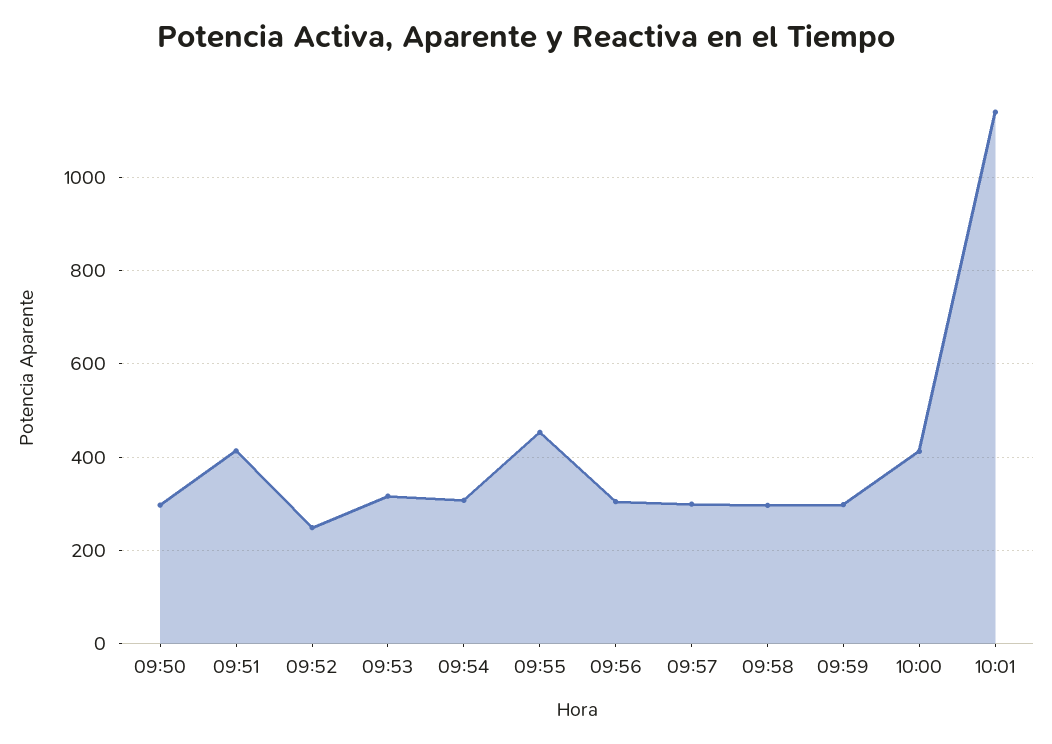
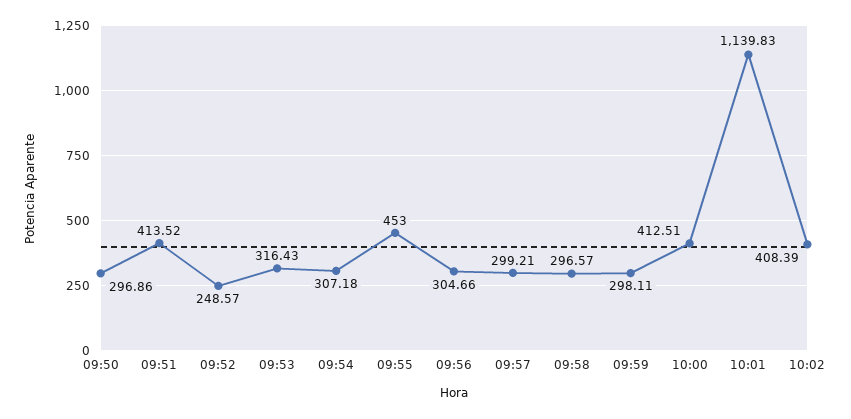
10:02: none -> 408.39

